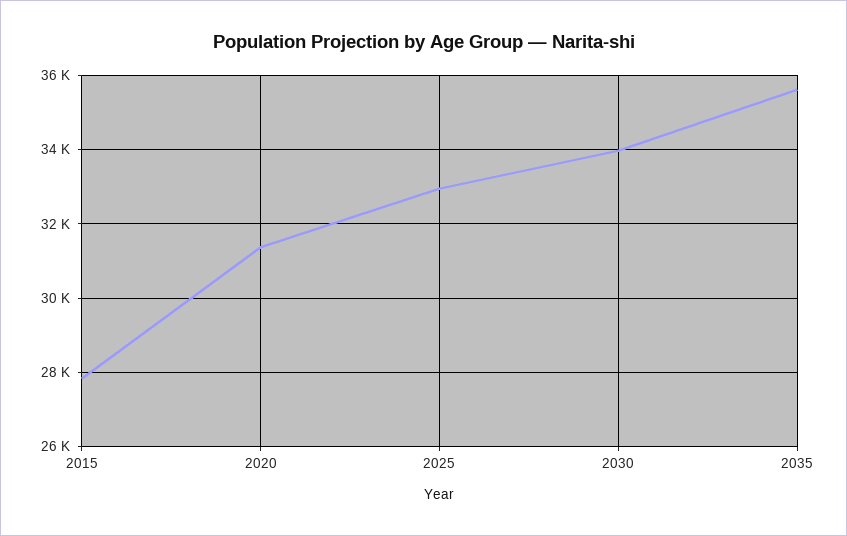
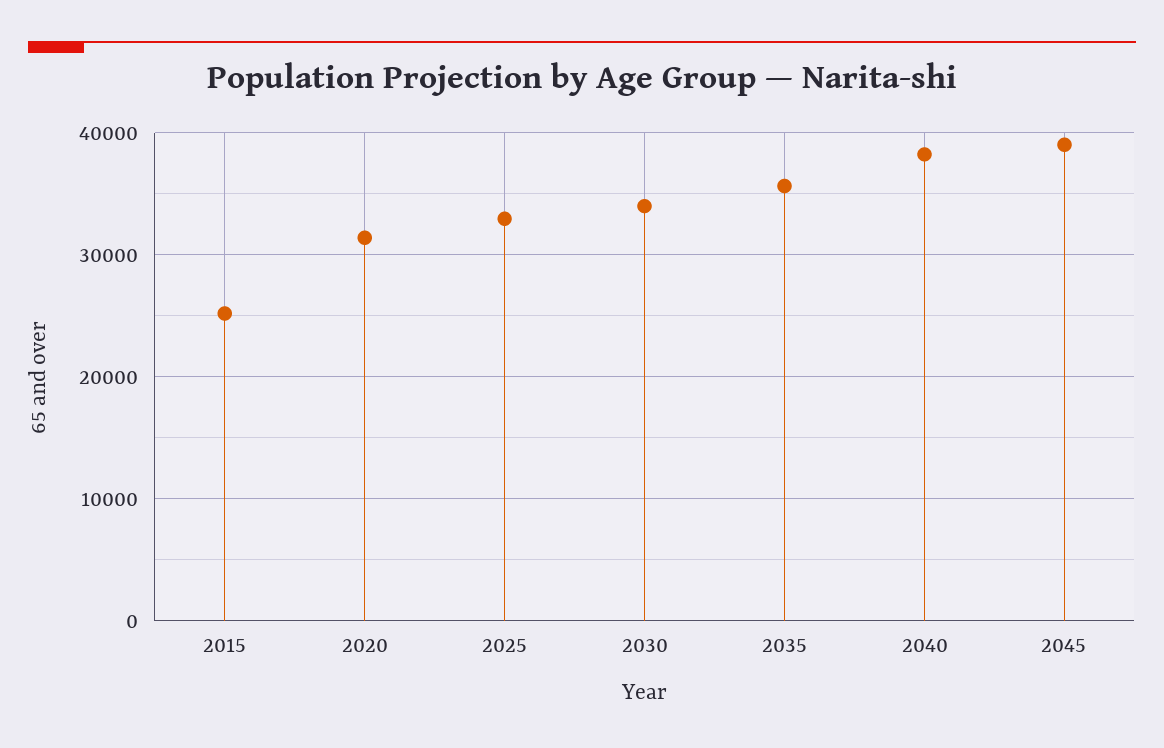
2015: 27800 -> 25000
2040: none -> 38000
2045: none -> 39000

